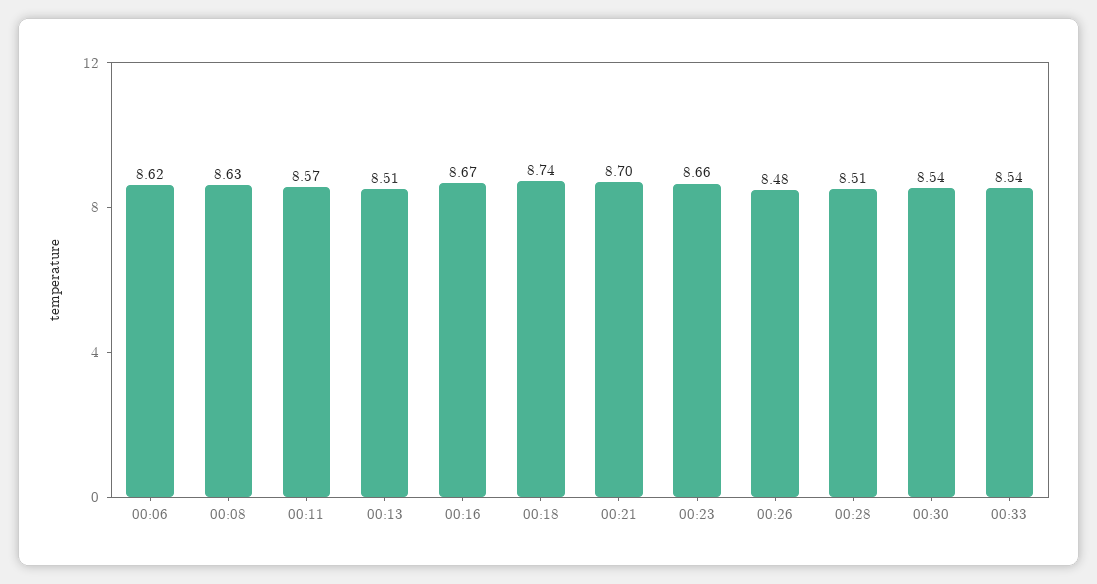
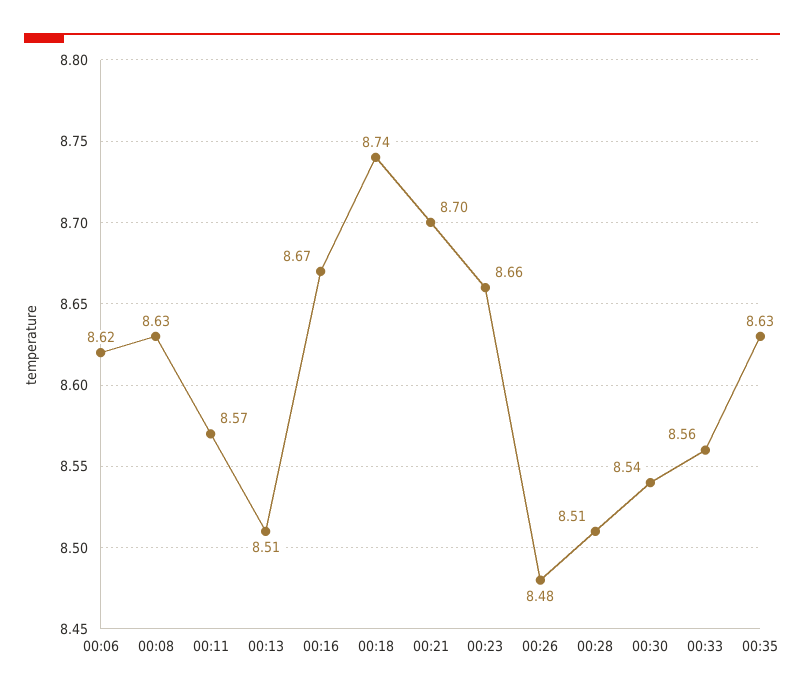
00:33: 8.54 -> 8.56
00:35: none -> 8.63

